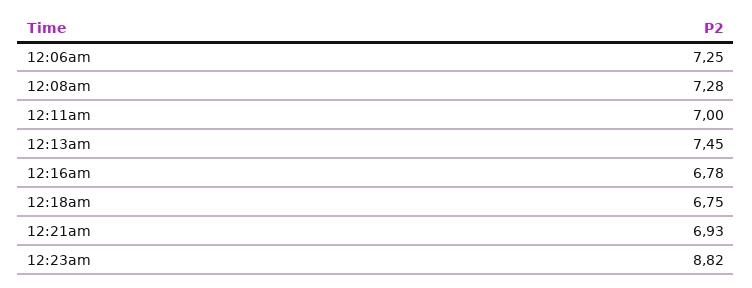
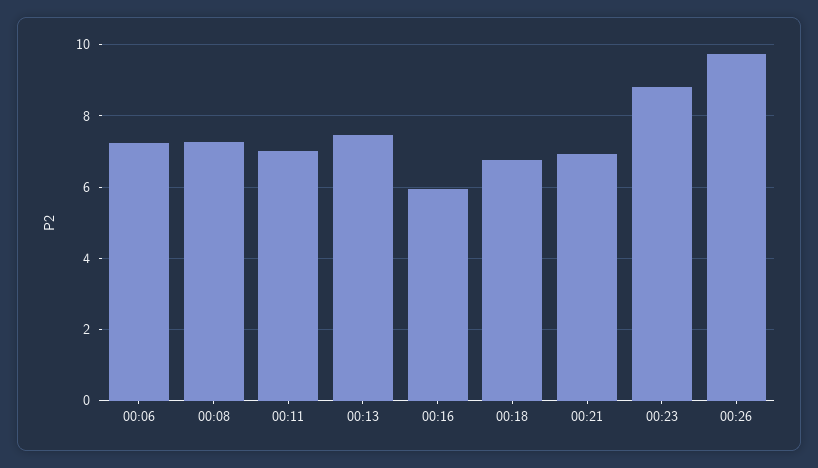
12:16am: 6.78 -> 6
00:26: none -> 9.8

